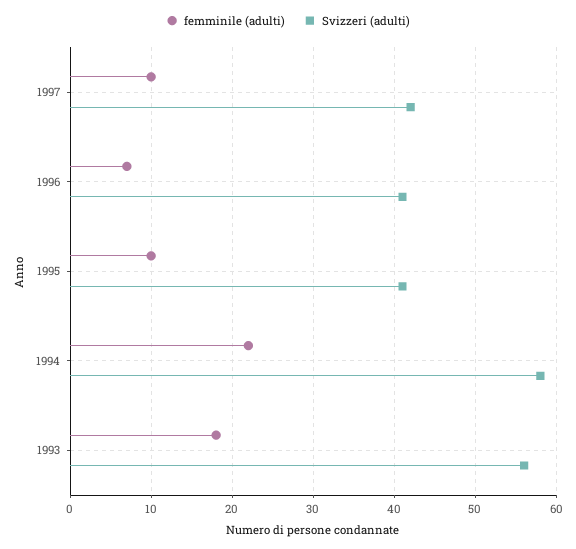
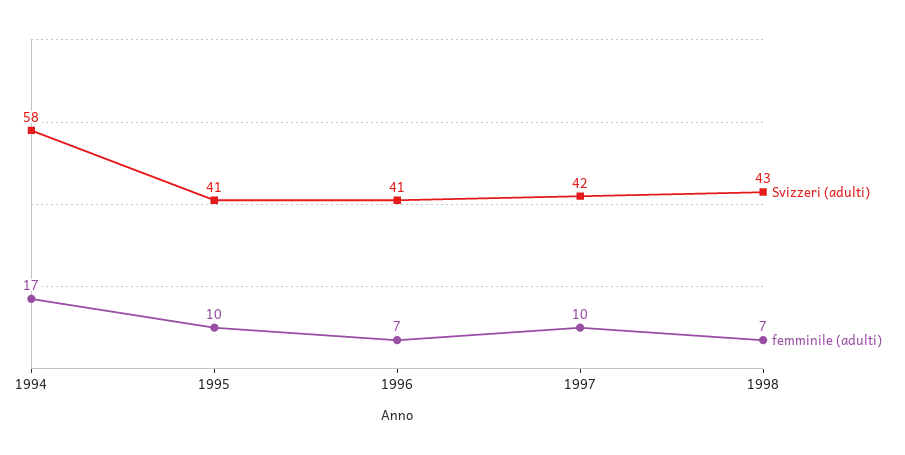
femminile (adulti), 1994: 22 -> 17
femminile (adulti), 1993: 18 -> none
Svizzeri (adulti), 1993: 56 -> none
Svizzeri (adulti), 1998: none -> 43
femminile (adulti), 1998: none -> 7

